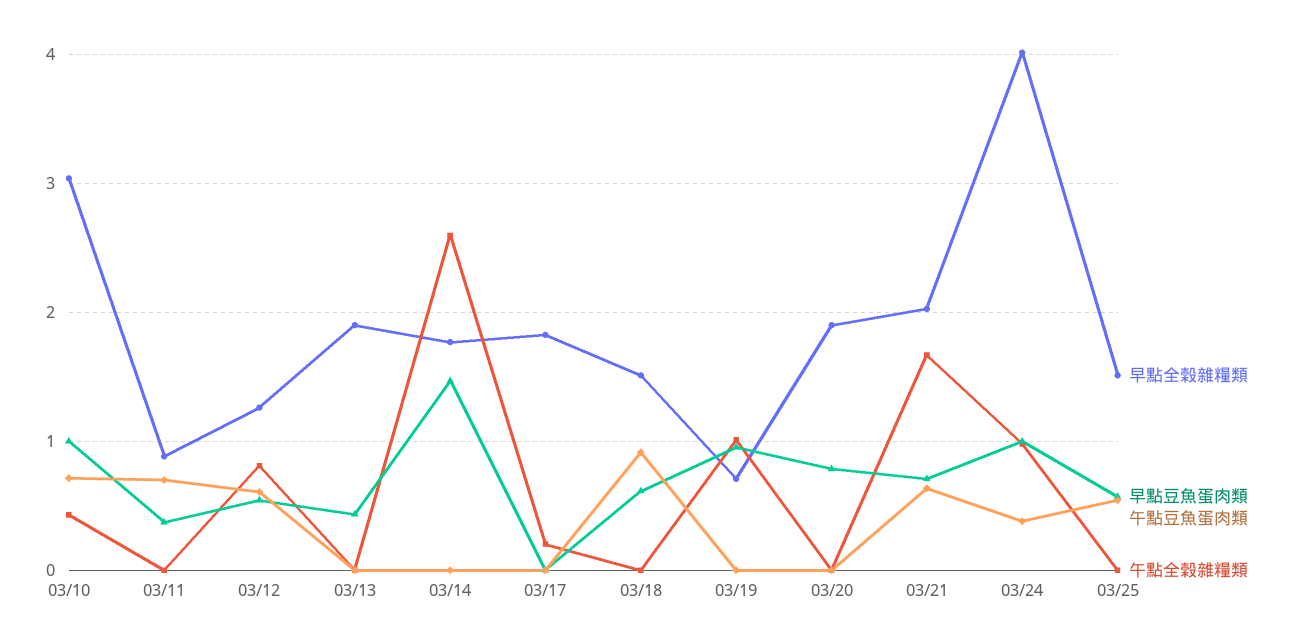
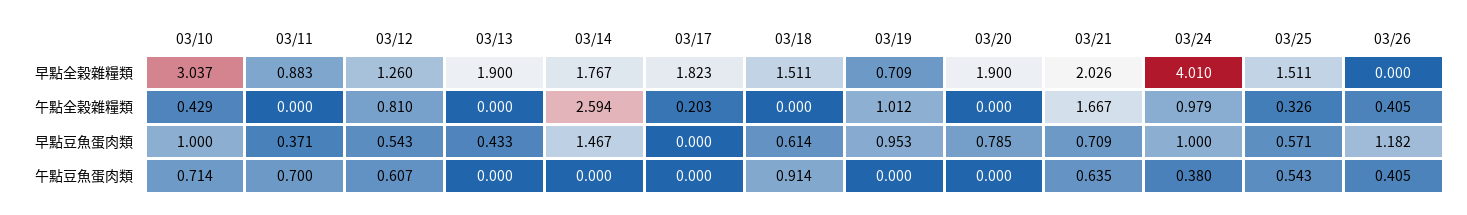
午點全榖雜糧類, 03/25: 0 -> 0.326
早點全榖雜糧類, 03/26: none -> 0
午點全榖雜糧類, 03/26: none -> 0.405
早點豆魚蛋肉類, 03/26: none -> 1.182
午點豆魚蛋肉類, 03/26: none -> 0.405

